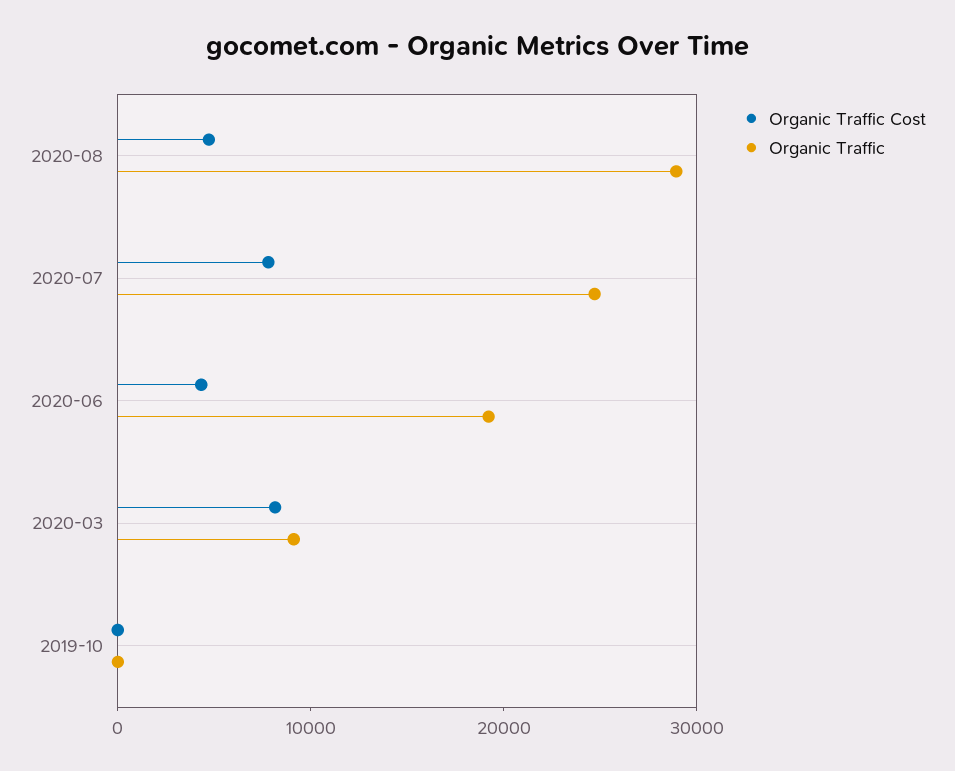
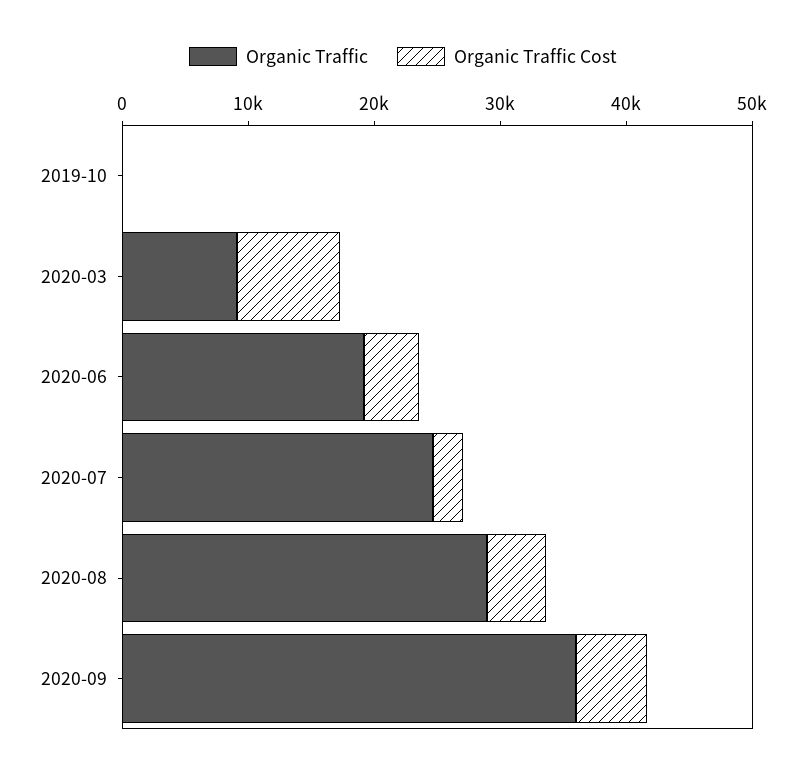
Organic Traffic Cost, 2020-07: 8000 -> 2000
Organic Traffic, 2020-09: none -> 36000
Organic Traffic Cost, 2020-09: none -> 6000

